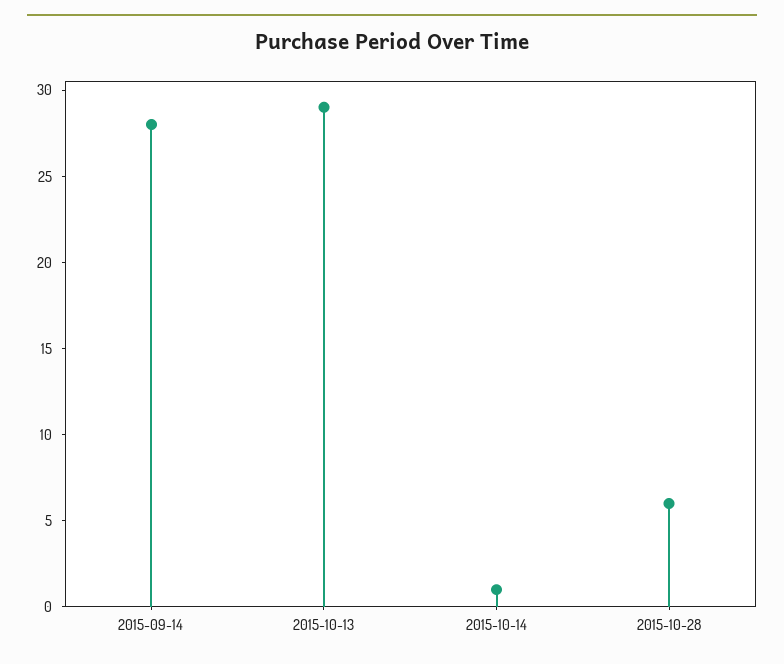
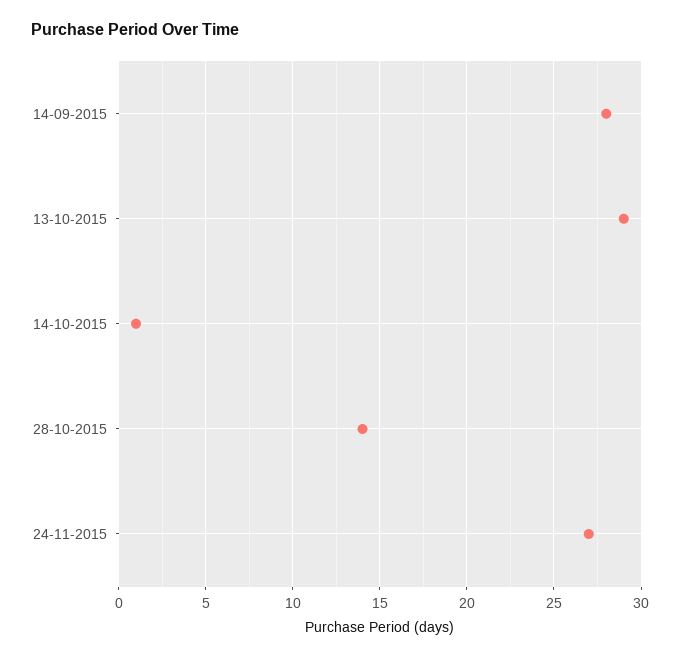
2015-10-28: 6 -> 14
24-11-2015: none -> 27

